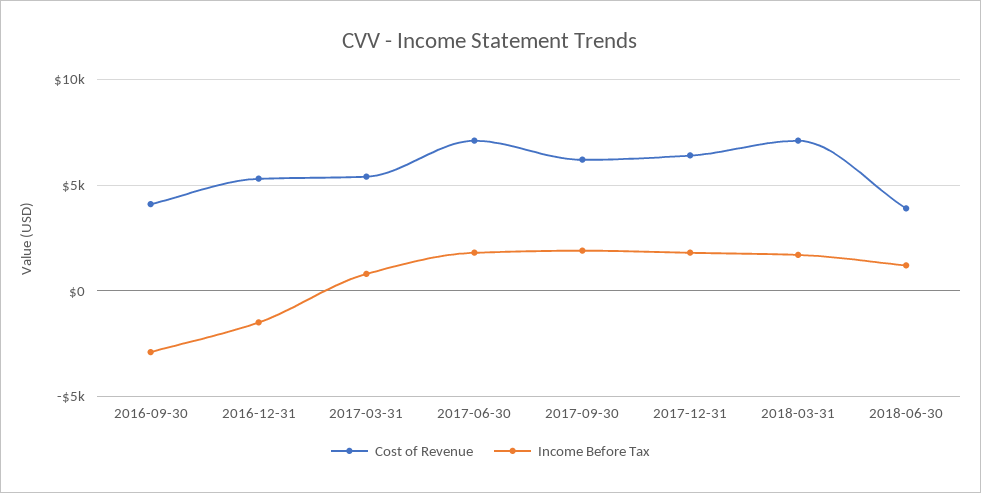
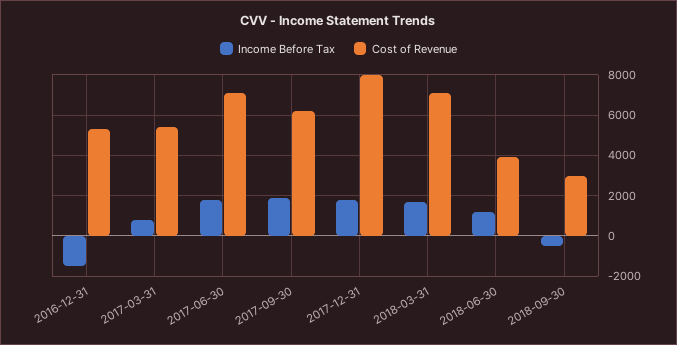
Cost of Revenue, 2016-09-30: 4000 -> none
Income Before Tax, 2016-09-30: -3000 -> none
Cost of Revenue, 2017-12-31: 6500 -> 8000
Income Before Tax, 2018-09-30: none -> -500
Cost of Revenue, 2018-09-30: none -> 3000

